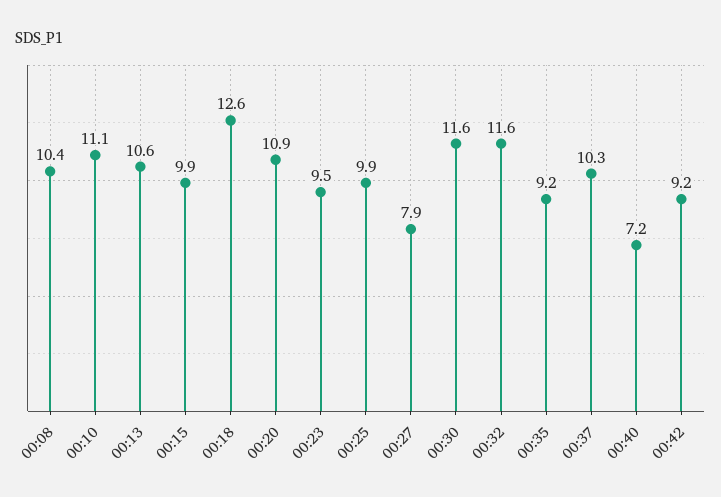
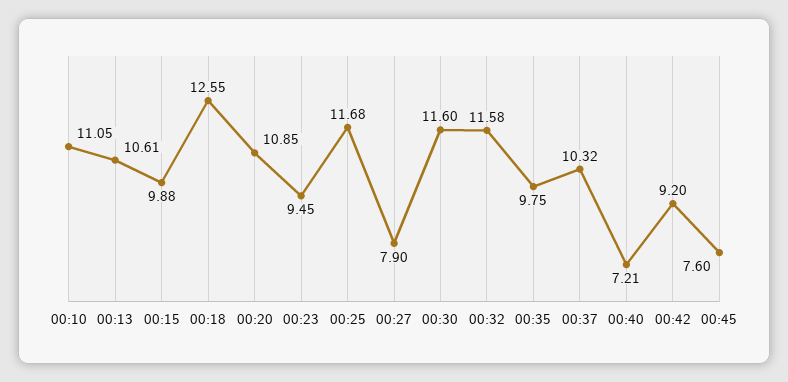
00:08: 10.4 -> none
00:25: 9.9 -> 11.68
00:35: 9.2 -> 9.75
00:45: none -> 7.6

